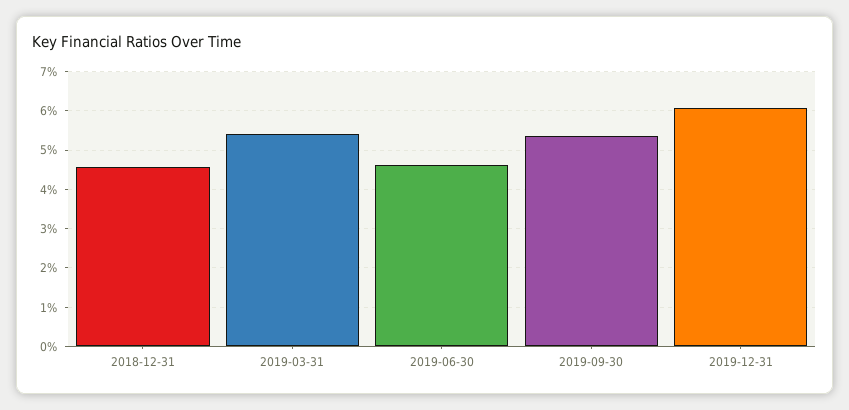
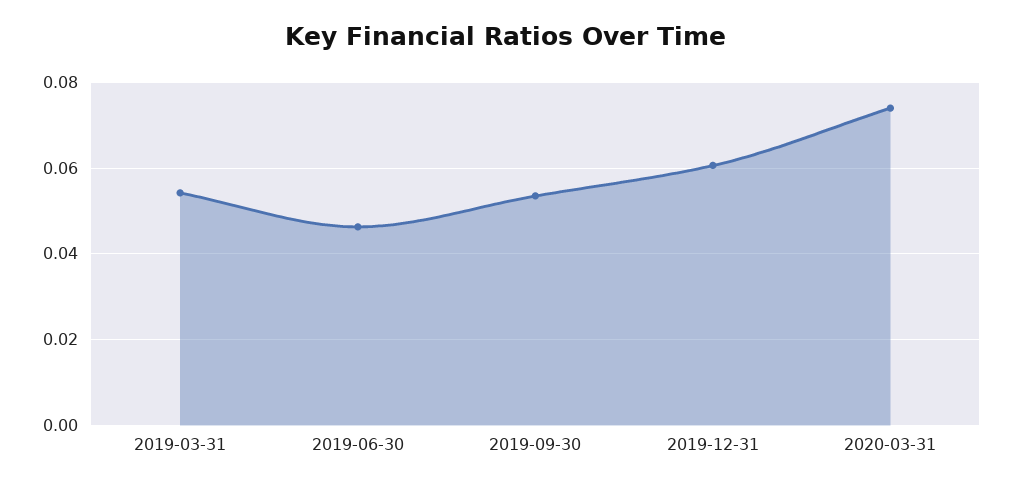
2018-12-31: 0.046 -> none
2020-03-31: none -> 0.074

